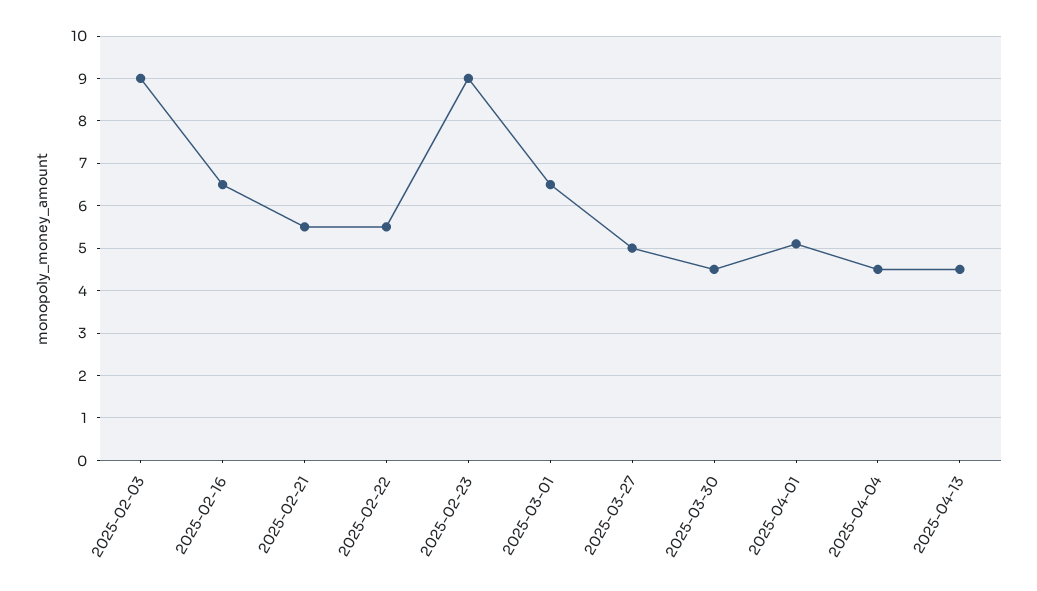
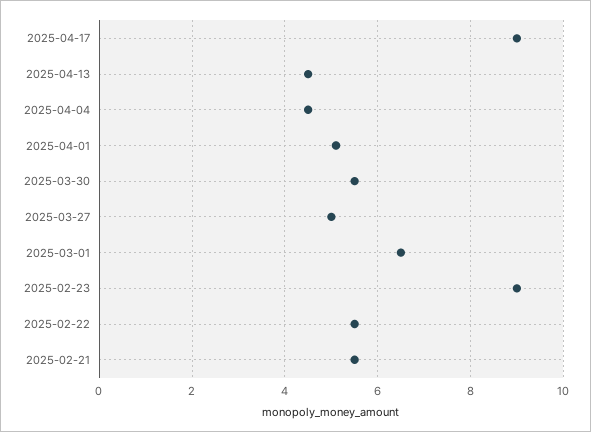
2025-02-03: 9 -> none
2025-02-16: 6.5 -> none
2025-03-30: 4.5 -> 5.5
2025-04-17: none -> 9

